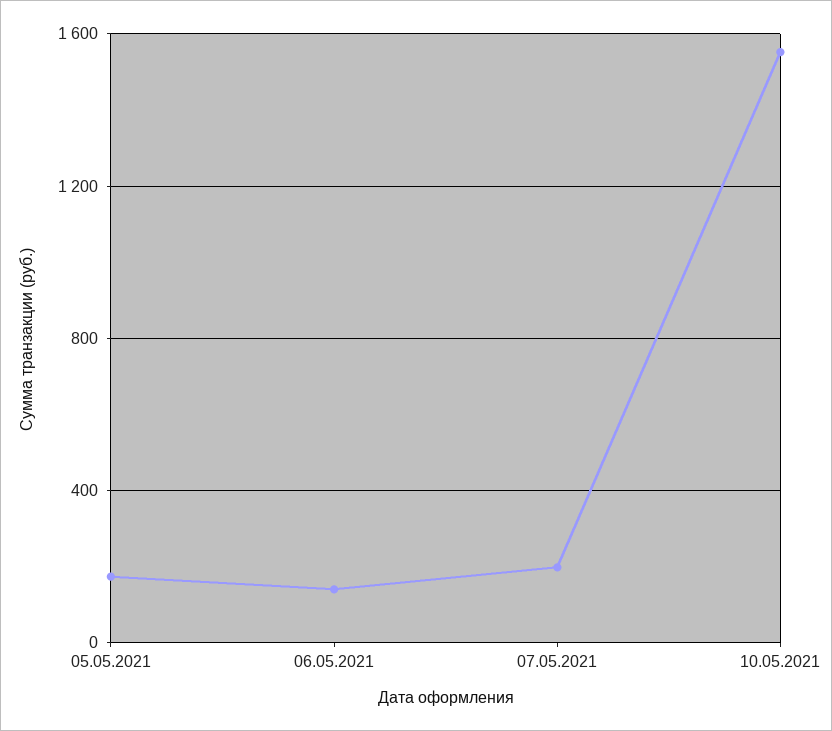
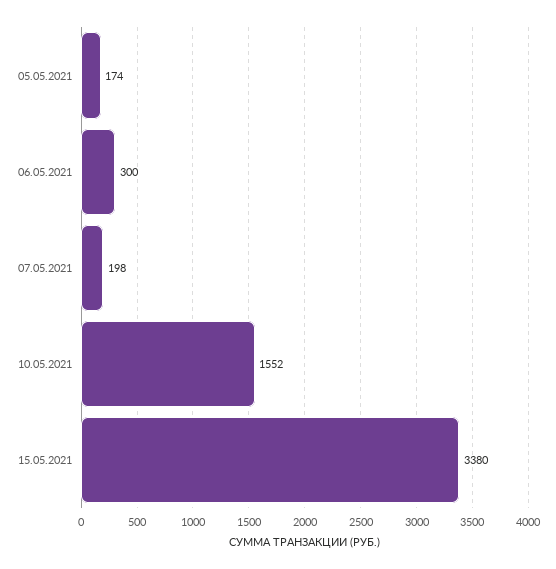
06.05.2021: 150 -> 300
15.05.2021: none -> 3380

